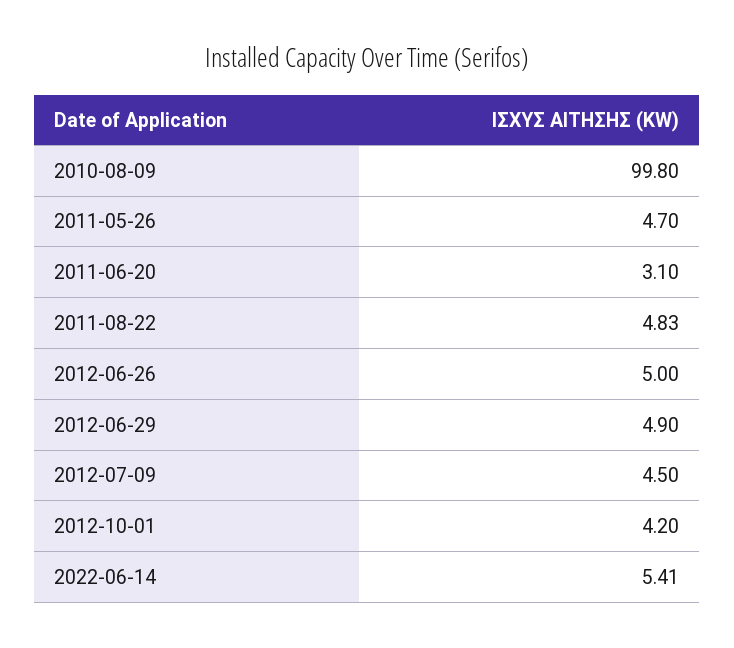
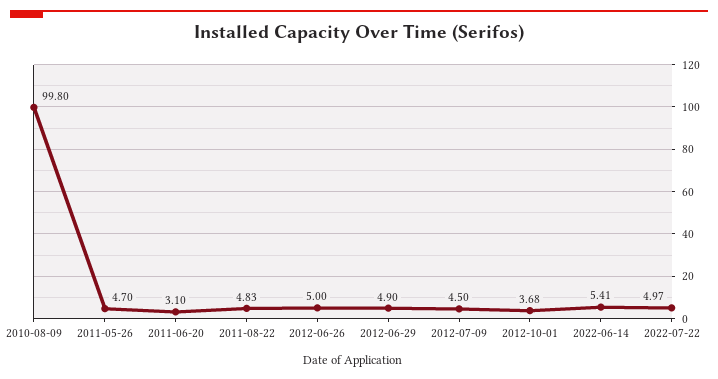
2012-10-01: 4.2 -> 3.68
2022-07-22: none -> 4.97

